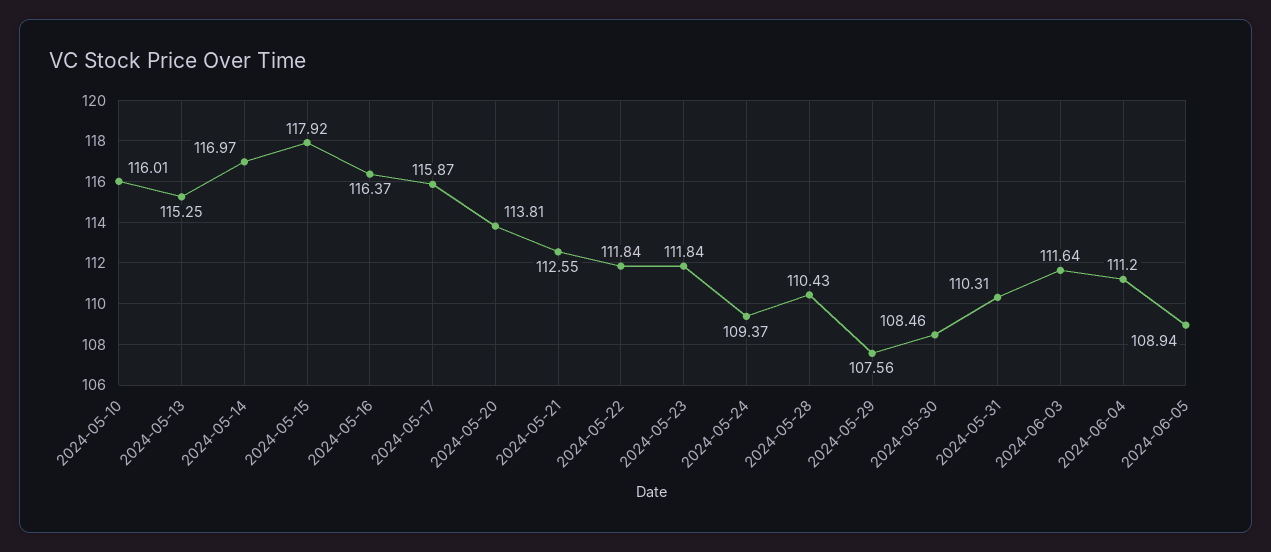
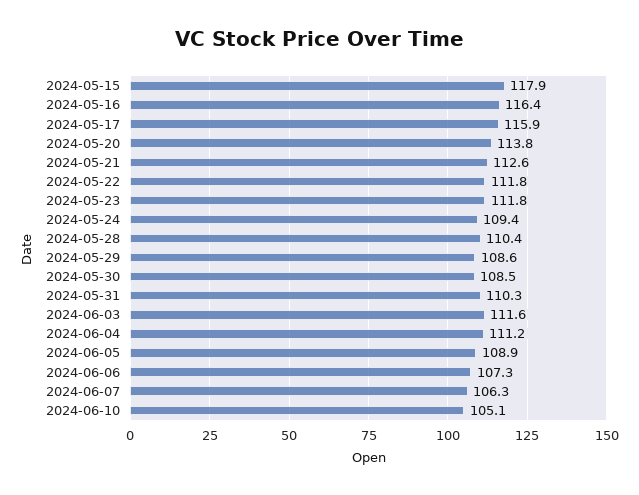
2024-05-10: 116.01 -> none
2024-05-13: 115.25 -> none
2024-05-14: 116.97 -> none
2024-05-29: 107.56 -> 108.6
2024-06-06: none -> 107.3
2024-06-07: none -> 106.3
2024-06-10: none -> 105.1

